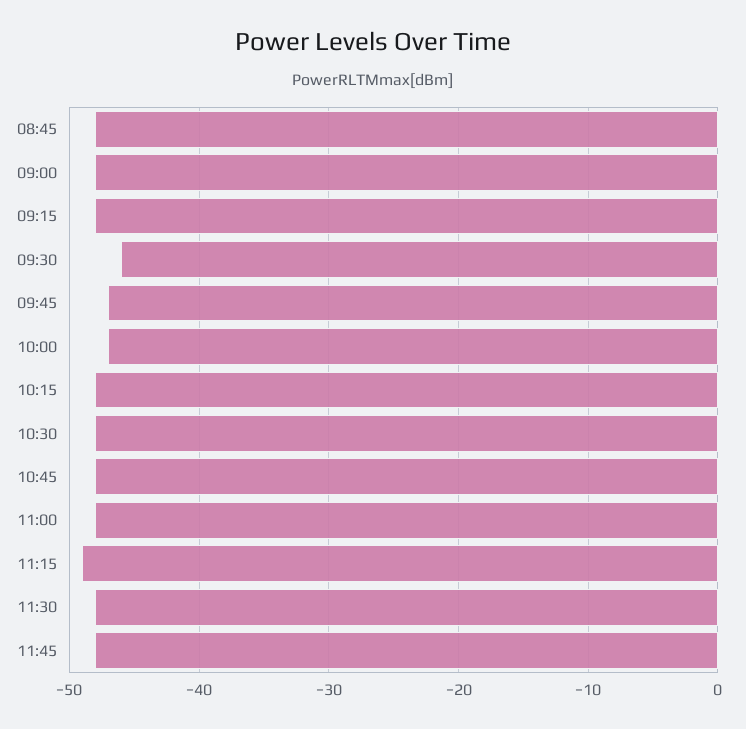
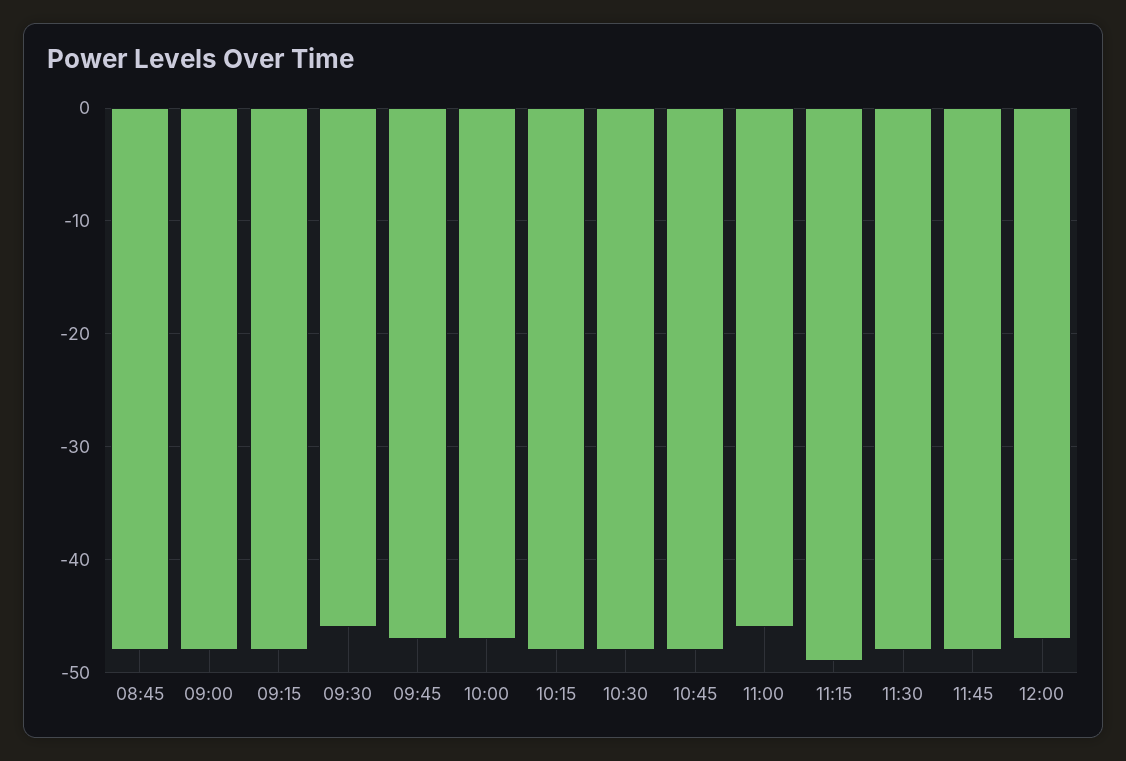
11:00: -48 -> -46
12:00: none -> -47

